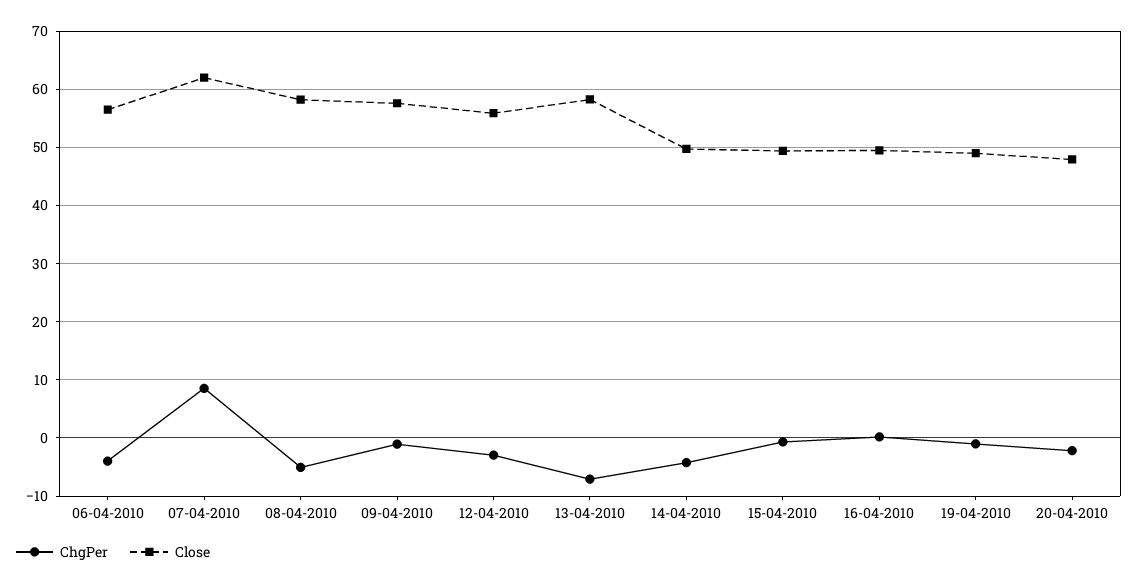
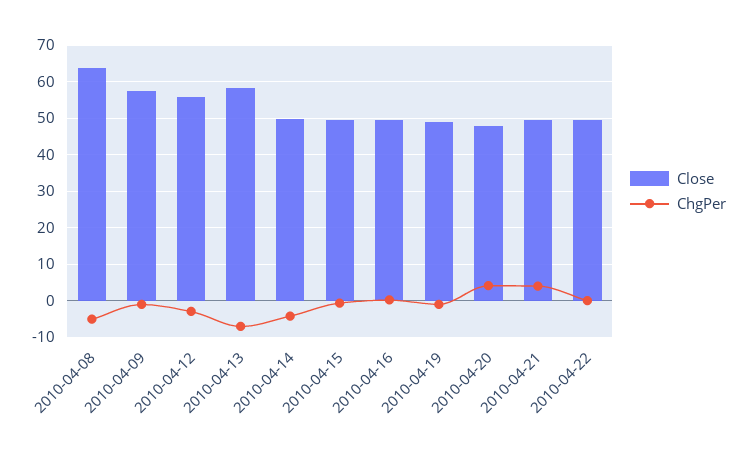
ChgPer, 06-04-2010: -4 -> none
Close, 06-04-2010: 56 -> none
ChgPer, 07-04-2010: 8 -> none
Close, 07-04-2010: 62 -> none
Close, 08-04-2010: 58 -> 64
ChgPer, 20-04-2010: -2 -> 4
Close, 2010-04-21: none -> 50
ChgPer, 2010-04-21: none -> 4
Close, 2010-04-22: none -> 50
ChgPer, 2010-04-22: none -> 0

